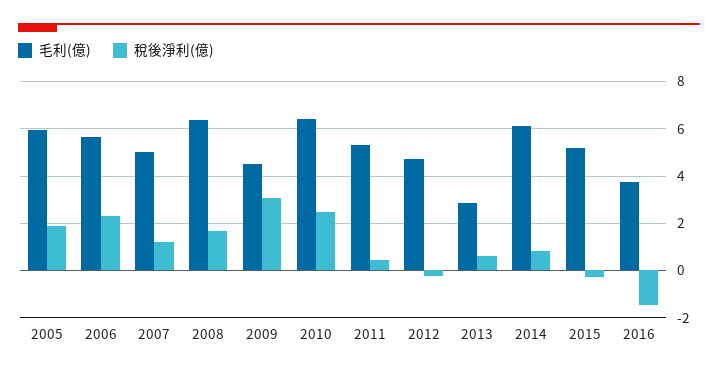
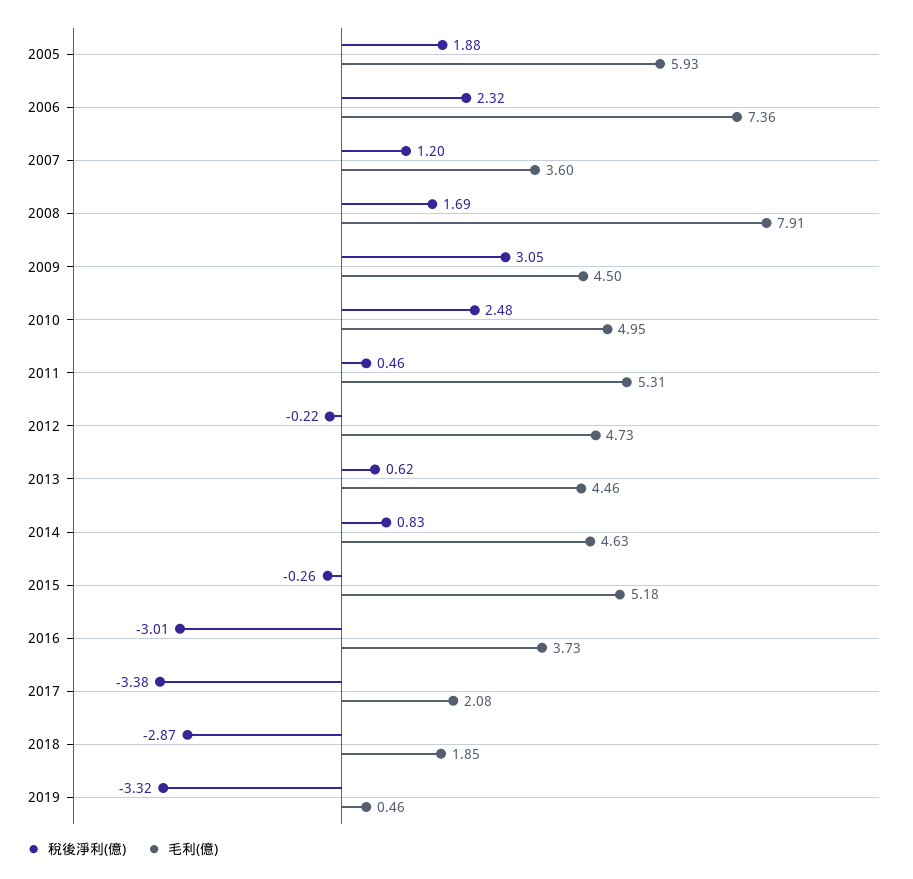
毛利(億), 2006: 5.5 -> 7.36
毛利(億), 2007: 5 -> 3.6
毛利(億), 2008: 6.5 -> 7.91
毛利(億), 2010: 6.5 -> 4.95
毛利(億), 2013: 3 -> 4.46
毛利(億), 2014: 6 -> 4.63
稅後淨利(億), 2016: -1.5 -> -3.01
稅後淨利(億), 2017: none -> -3.38
毛利(億), 2017: none -> 2.08
稅後淨利(億), 2018: none -> -2.87
毛利(億), 2018: none -> 1.85
稅後淨利(億), 2019: none -> -3.32
毛利(億), 2019: none -> 0.46

